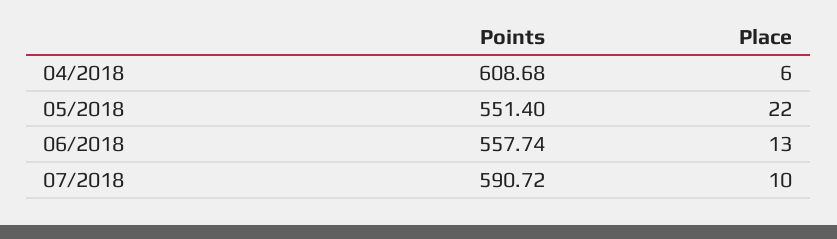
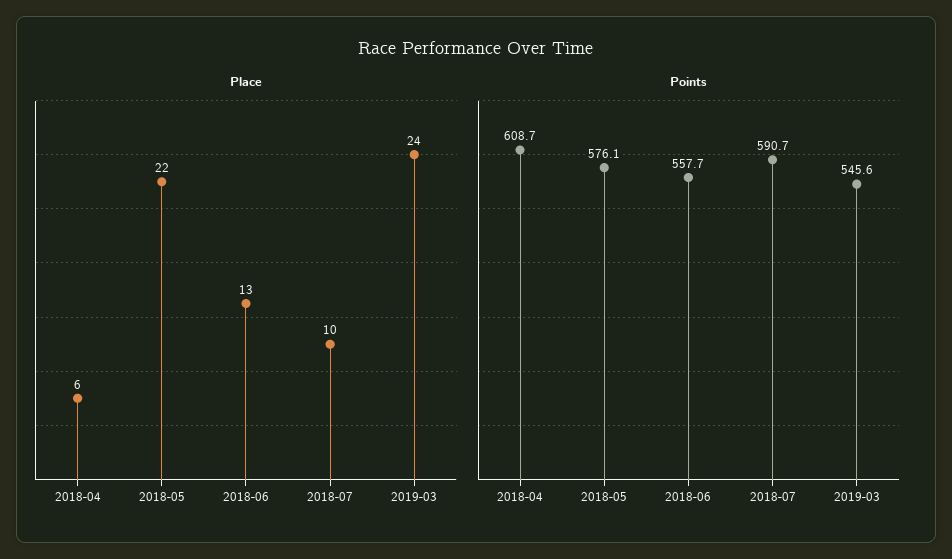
Points, 05/2018: 551.4 -> 576.1
Place, 2019-03: none -> 24
Points, 2019-03: none -> 545.6

